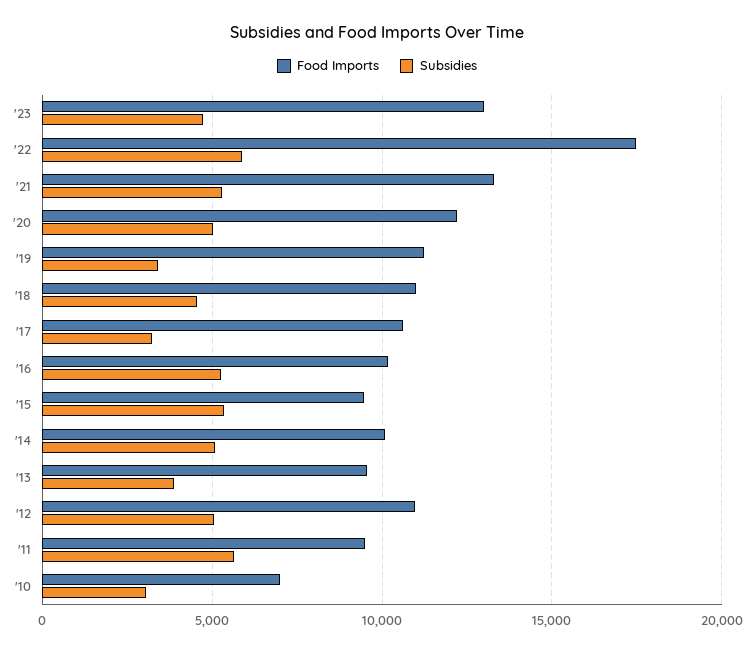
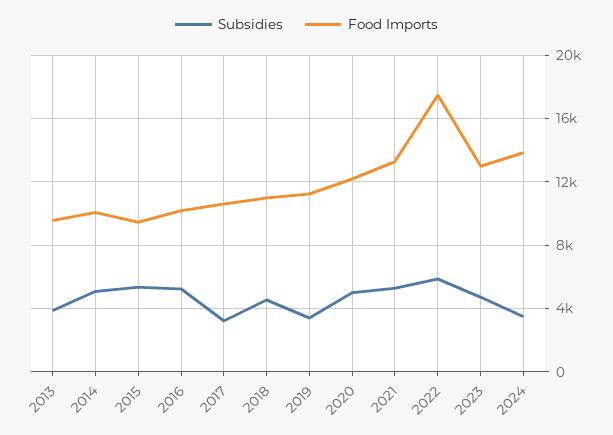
Food Imports, '12: 11000 -> none
Subsidies, '12: 5000 -> none
Food Imports, '11: 9500 -> none
Subsidies, '11: 5500 -> none
Food Imports, '10: 7000 -> none
Subsidies, '10: 3000 -> none
Subsidies, 2024: none -> 3500
Food Imports, 2024: none -> 14000

